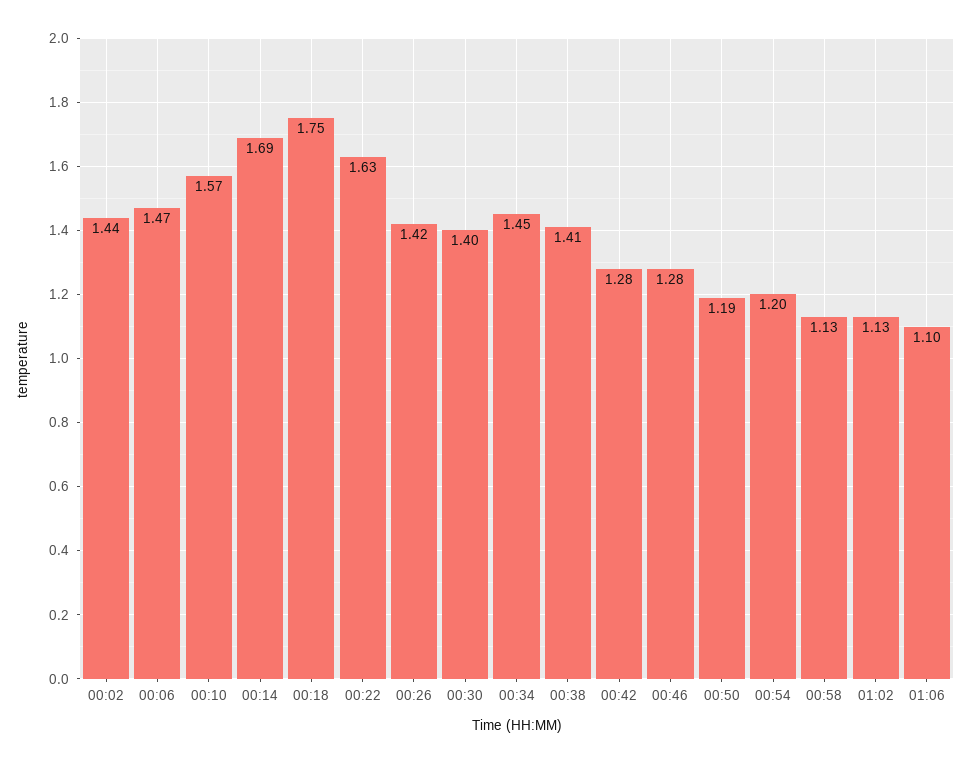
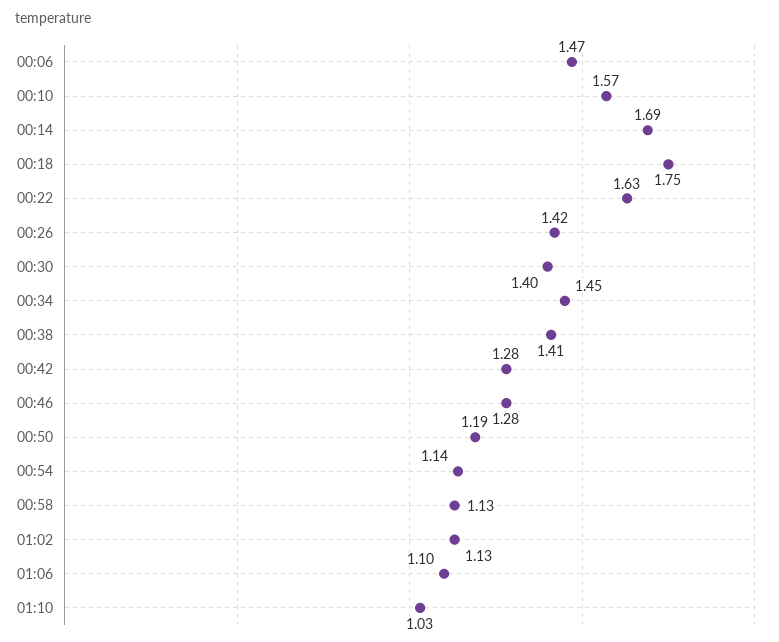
00:02: 1.44 -> none
00:54: 1.2 -> 1.14
01:10: none -> 1.03

